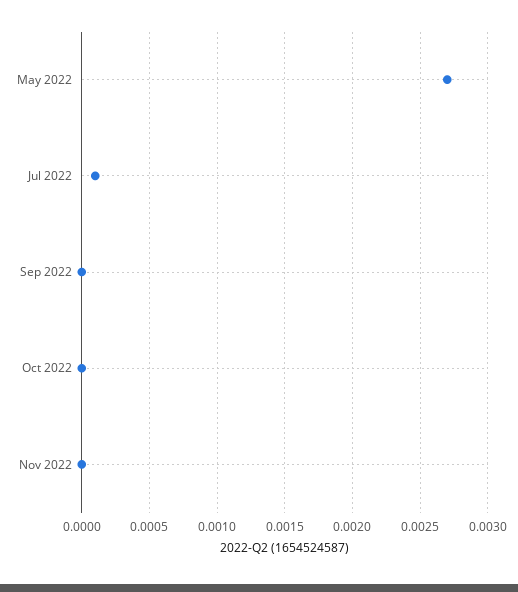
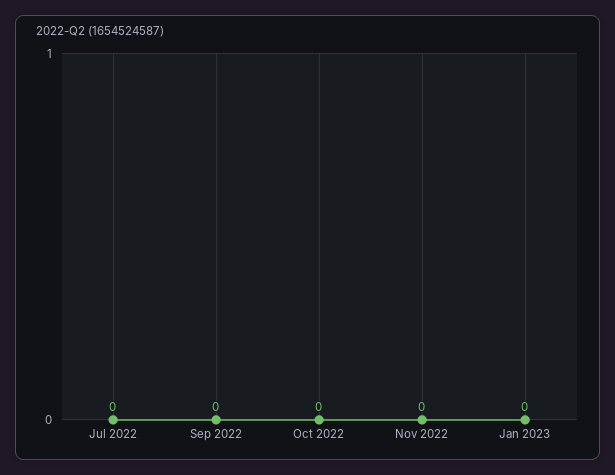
May 2022: 0.0027 -> none
Jul 2022: 0.0001 -> 0
Jan 2023: none -> 0

